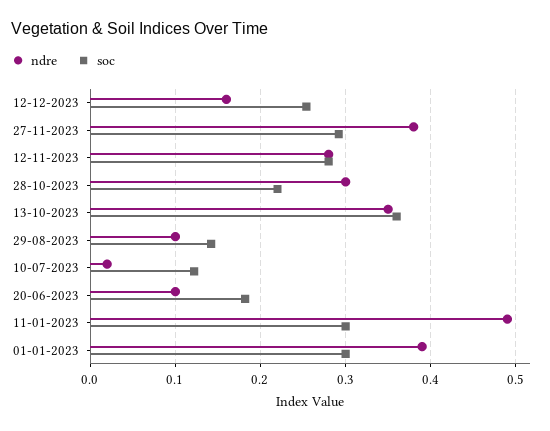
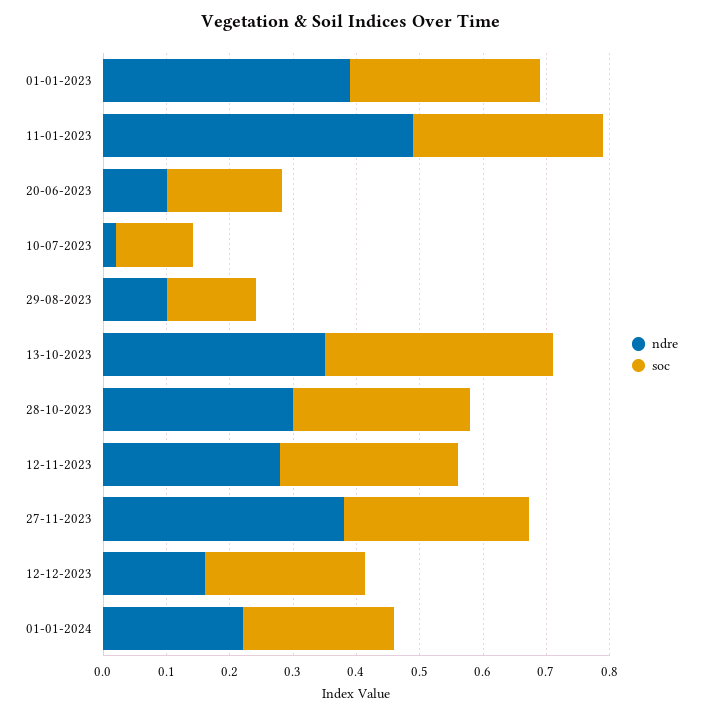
soc, 28-10-2023: 0.22 -> 0.28
ndre, 01-01-2024: none -> 0.22
soc, 01-01-2024: none -> 0.24

